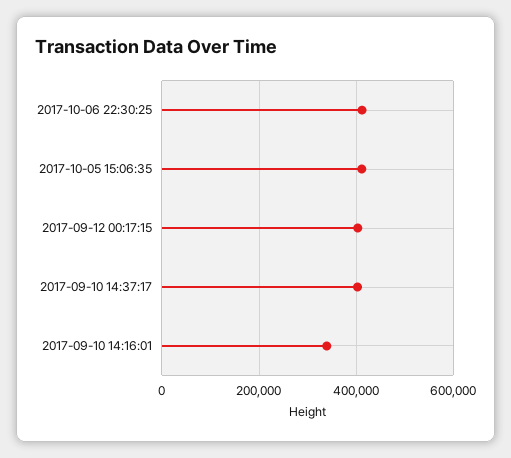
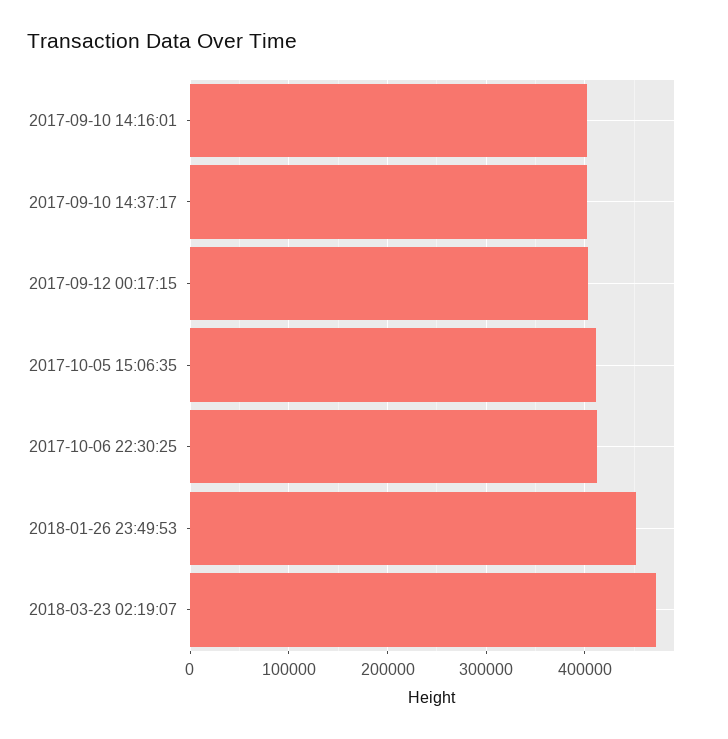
2017-09-10 14:16:01: 340000 -> 400000
2018-01-26 23:49:53: none -> 450000
2018-03-23 02:19:07: none -> 470000

